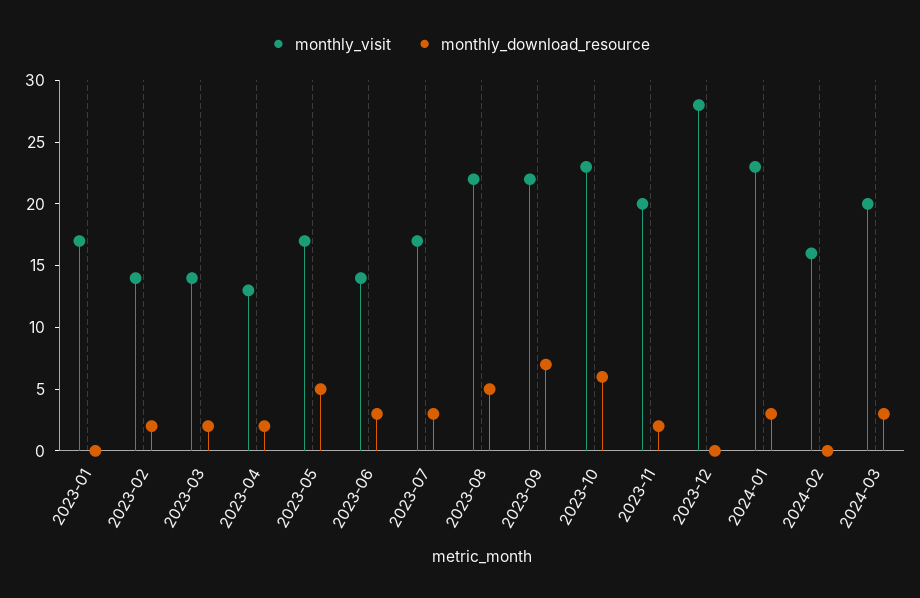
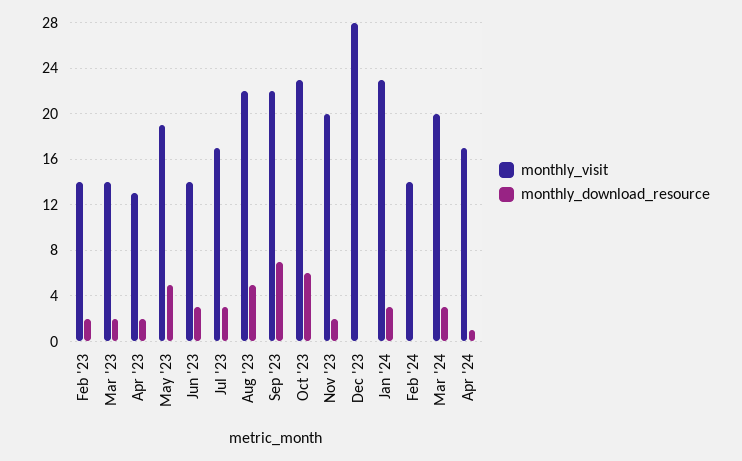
monthly_visit, 2023-01: 17 -> none
monthly_download_resource, 2023-01: 0 -> none
monthly_visit, 2023-05: 17 -> 19
monthly_visit, 2024-02: 16 -> 14
monthly_visit, Apr '24: none -> 17
monthly_download_resource, Apr '24: none -> 1

